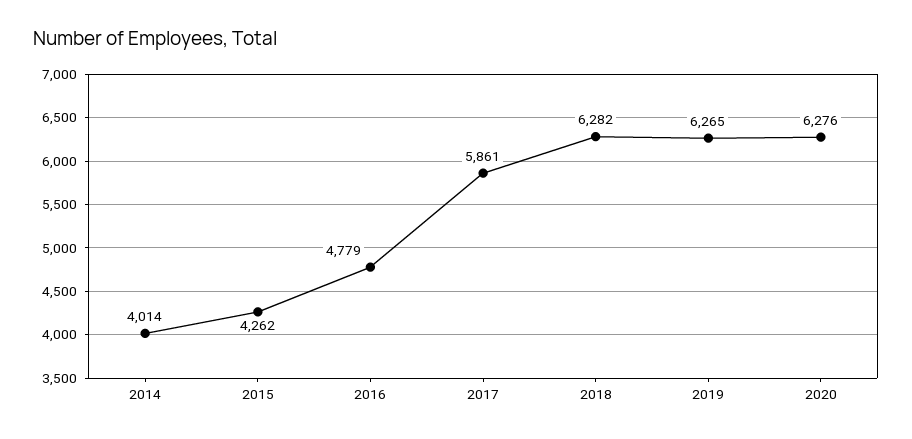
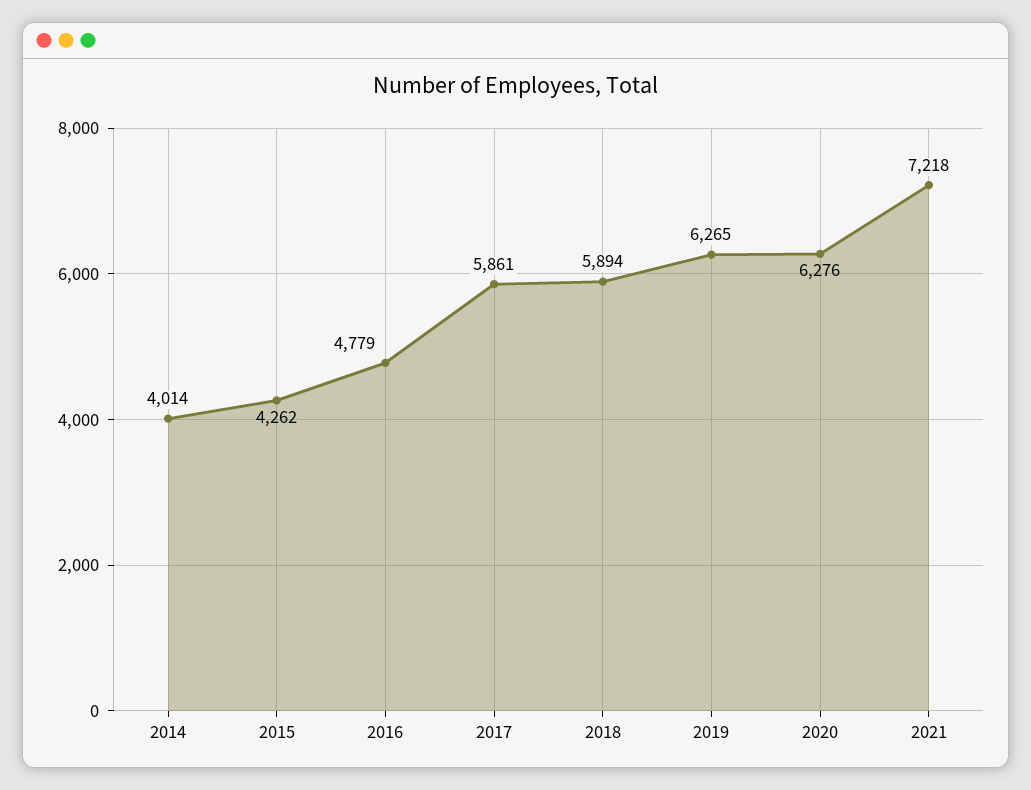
2018: 6282 -> 5894
2021: none -> 7218

